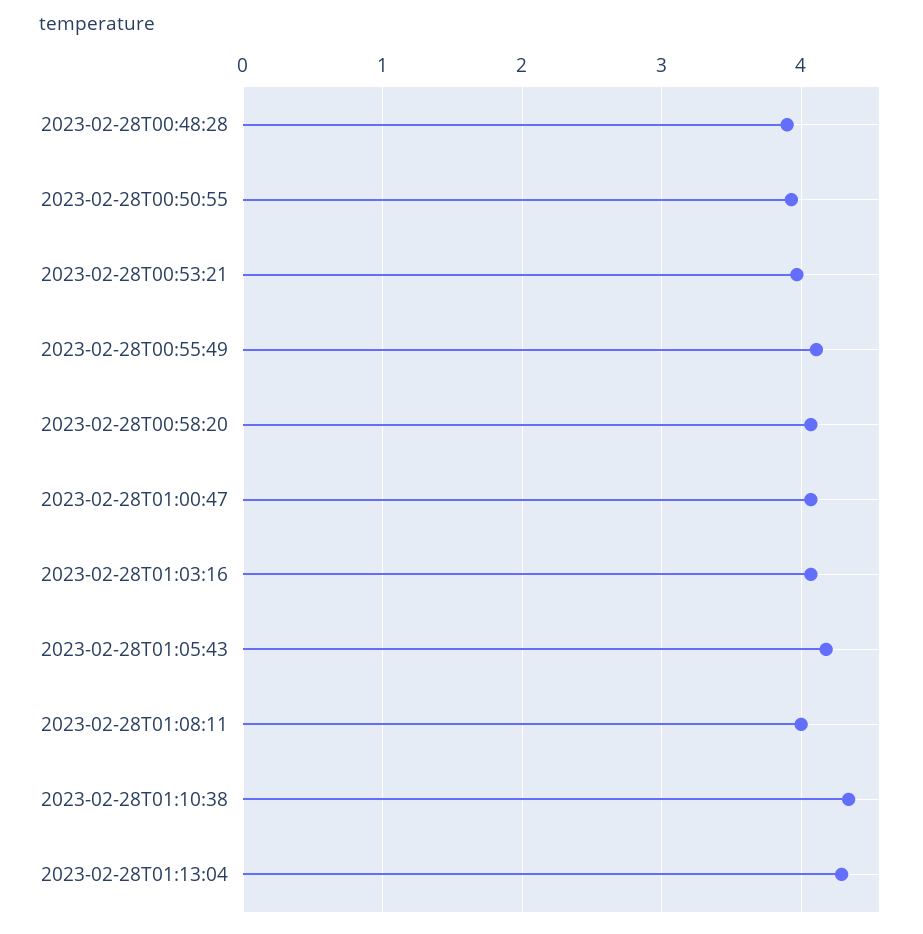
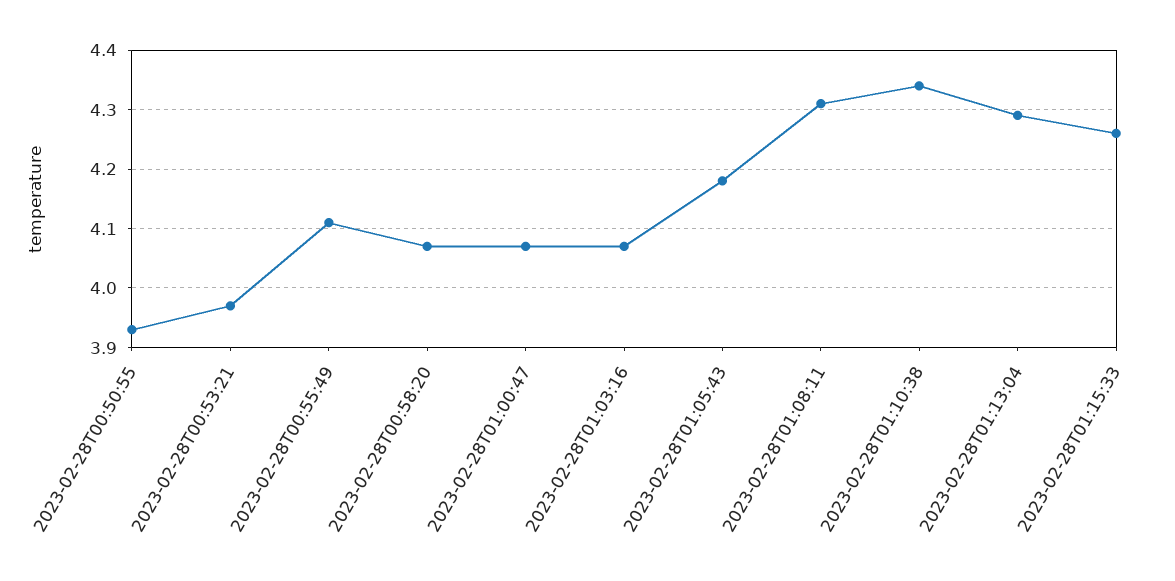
2023-02-28T00:48:28: 3.9 -> none
2023-02-28T01:08:11: 4 -> 4.3
2023-02-28T01:15:33: none -> 4.25

